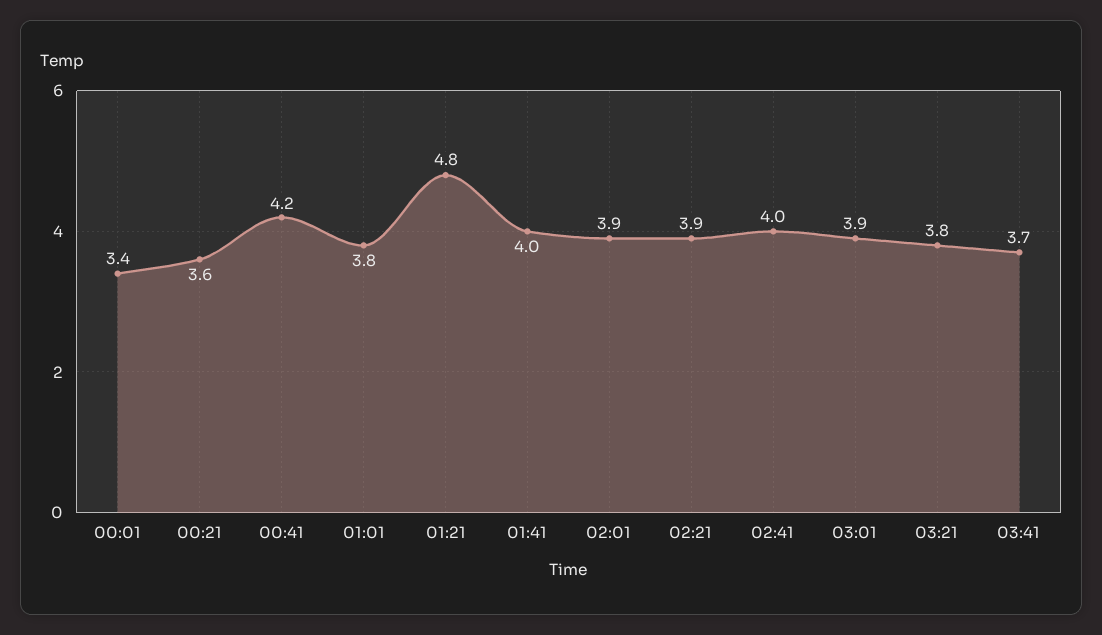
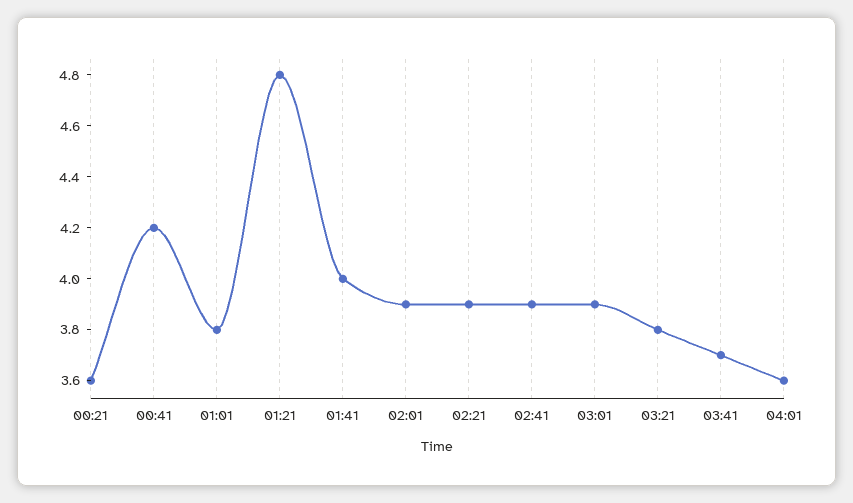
00:01: 3.4 -> none
02:41: 4 -> 3.9
04:01: none -> 3.6

